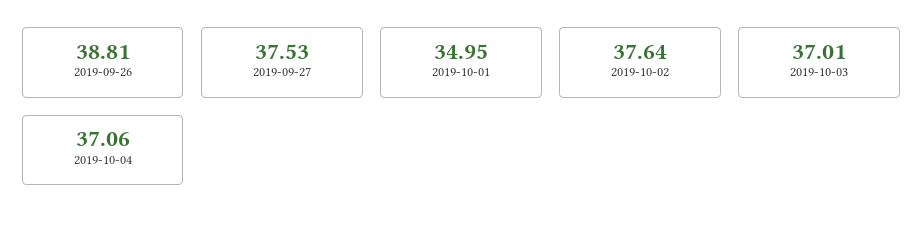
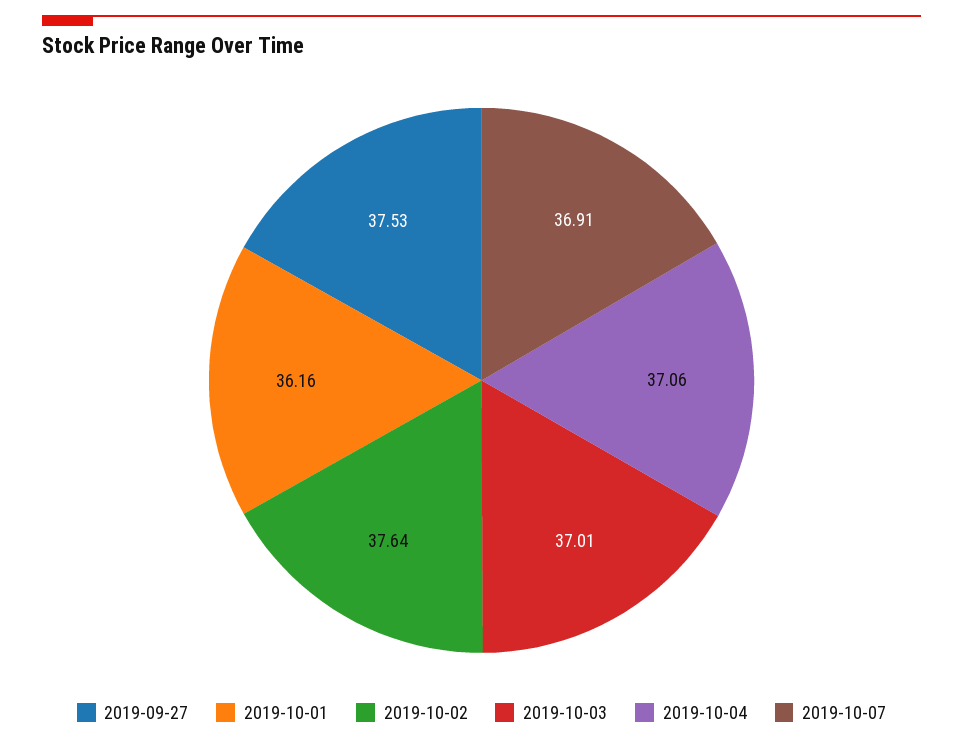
2019-09-26: 38.81 -> none
2019-10-01: 34.95 -> 36.16
2019-10-07: none -> 36.91

